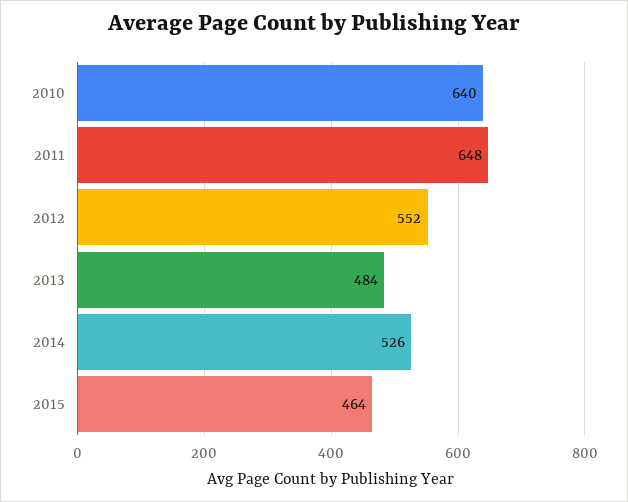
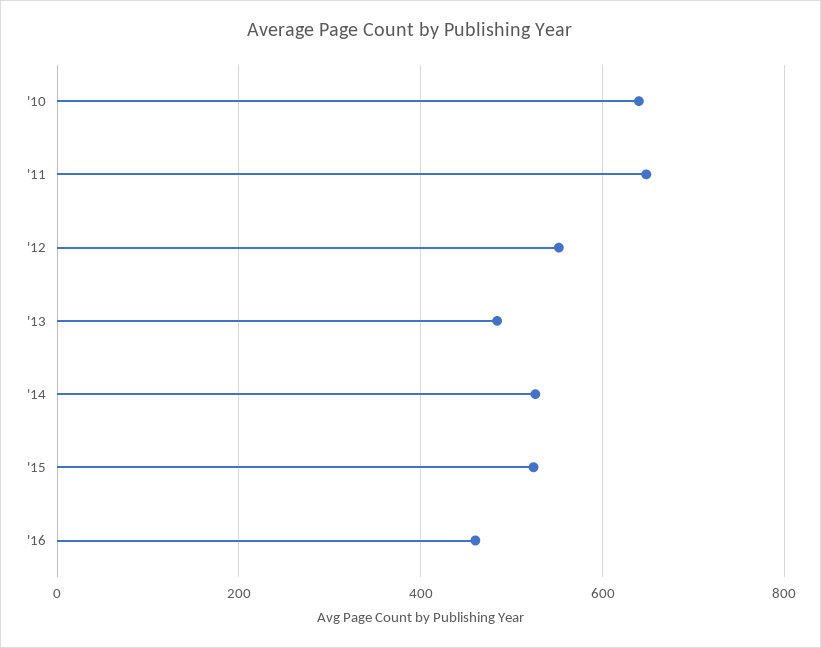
2015: 464 -> 520
'16: none -> 460

